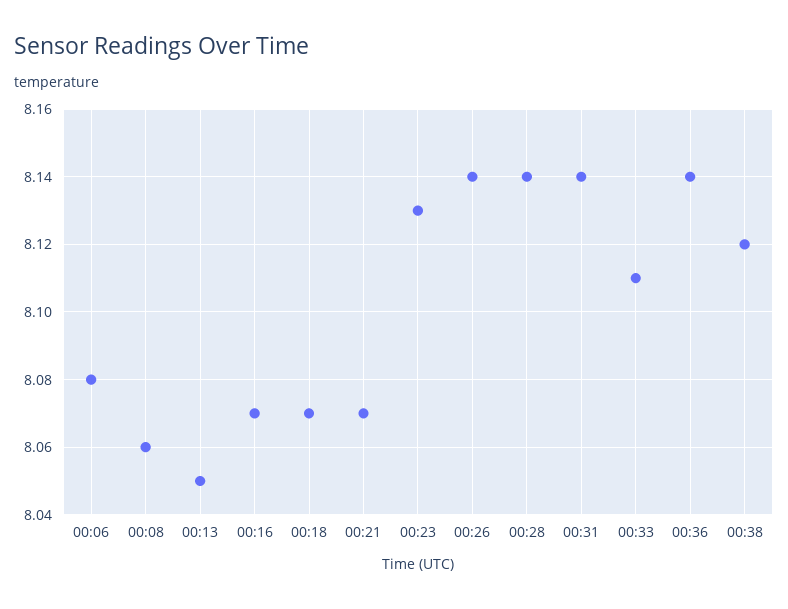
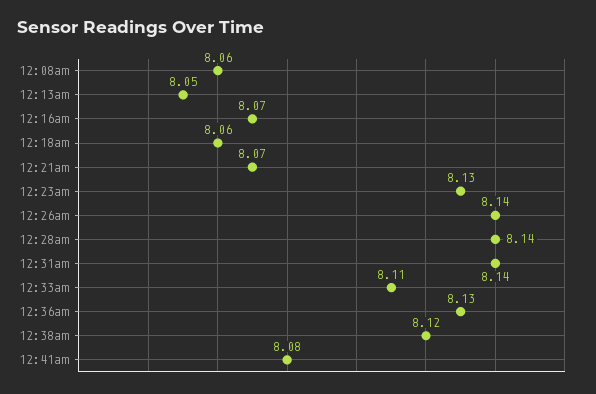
00:06: 8.08 -> none
00:18: 8.07 -> 8.06
00:36: 8.14 -> 8.13
12:41am: none -> 8.08

